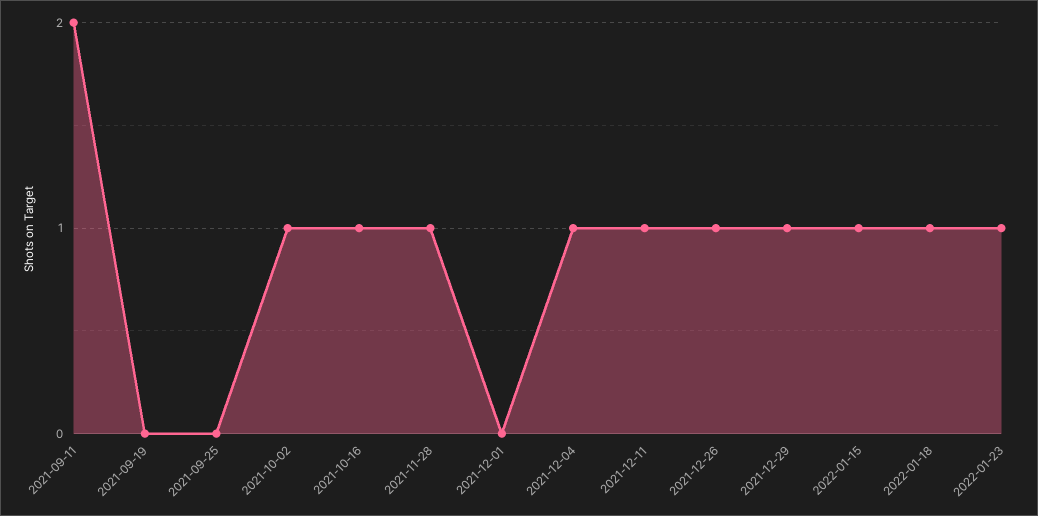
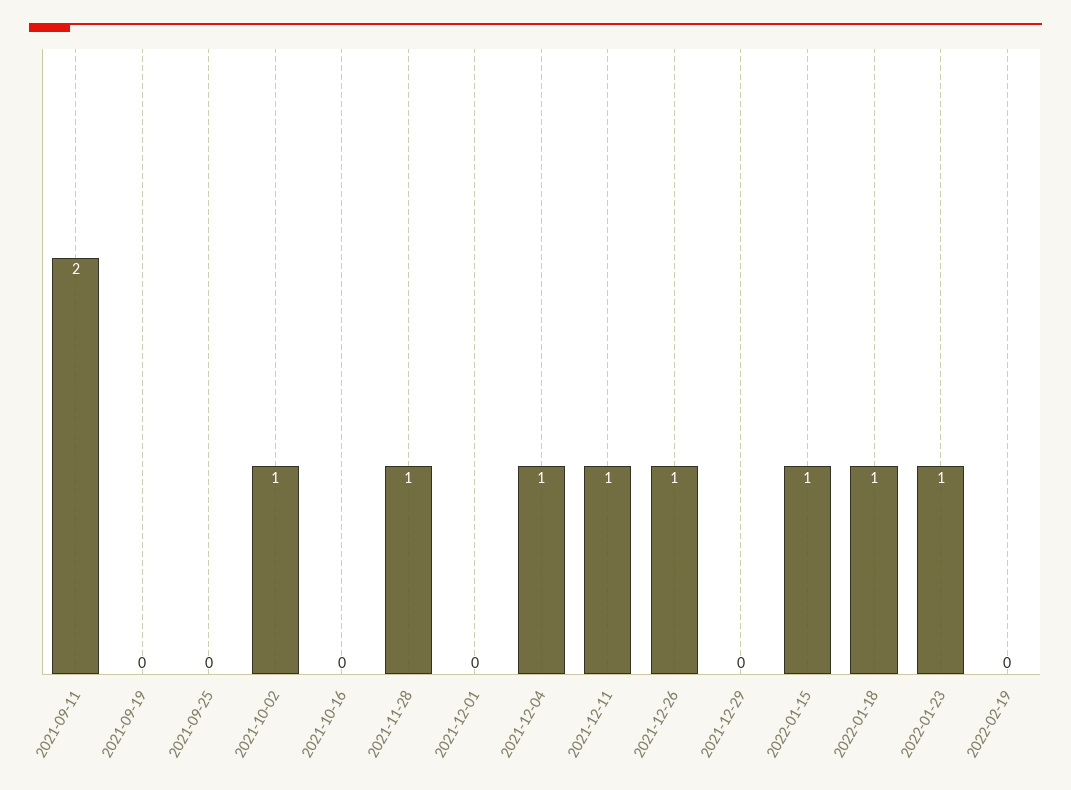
2021-10-16: 1 -> 0
2021-12-29: 1 -> 0
2022-02-19: none -> 0

